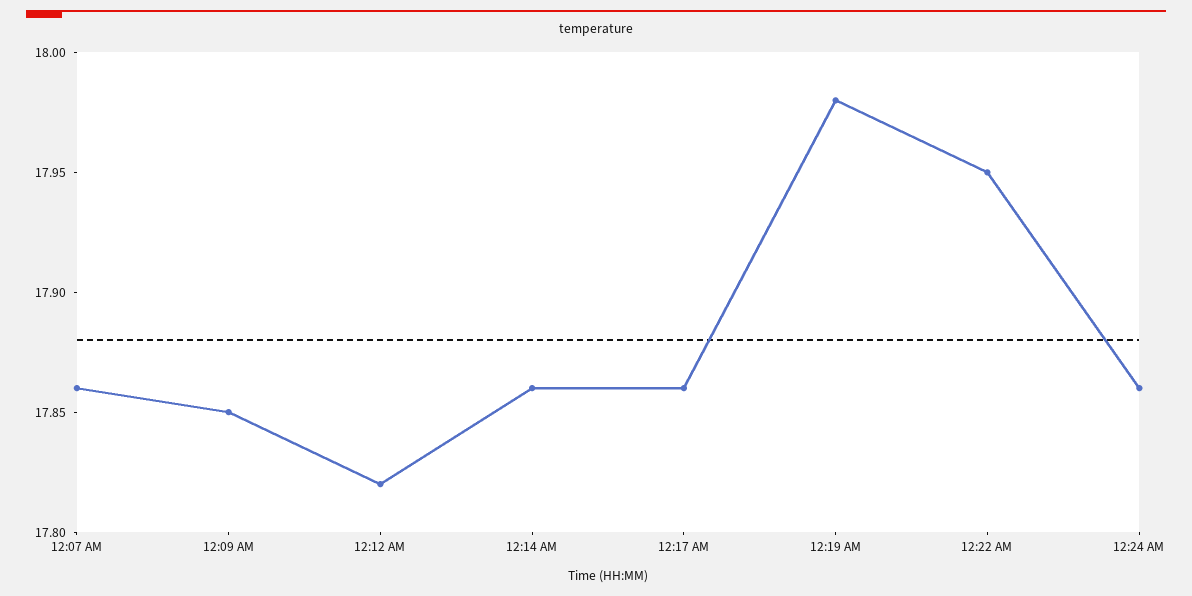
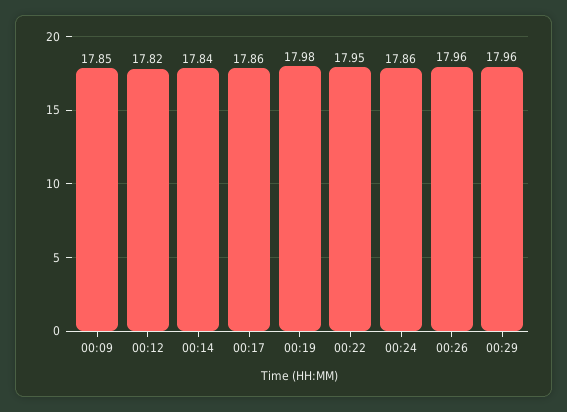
12:07 AM: 17.86 -> none
12:14 AM: 17.86 -> 17.84
00:26: none -> 17.96
00:29: none -> 17.96

